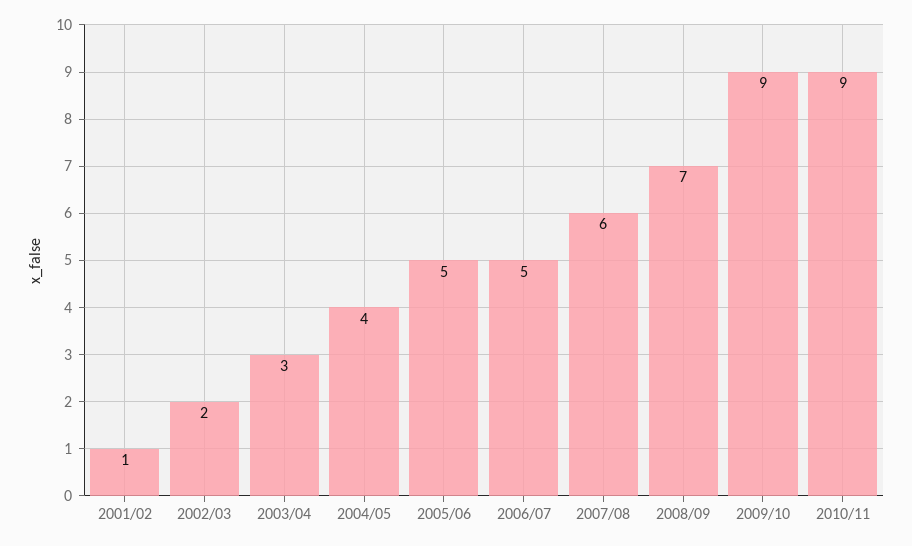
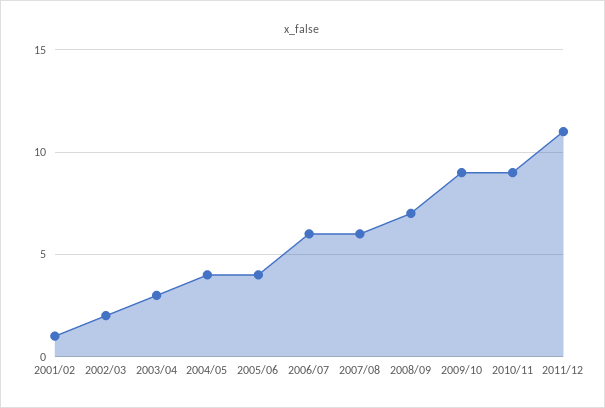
2005/06: 5 -> 4
2006/07: 5 -> 6
2011/12: none -> 11

